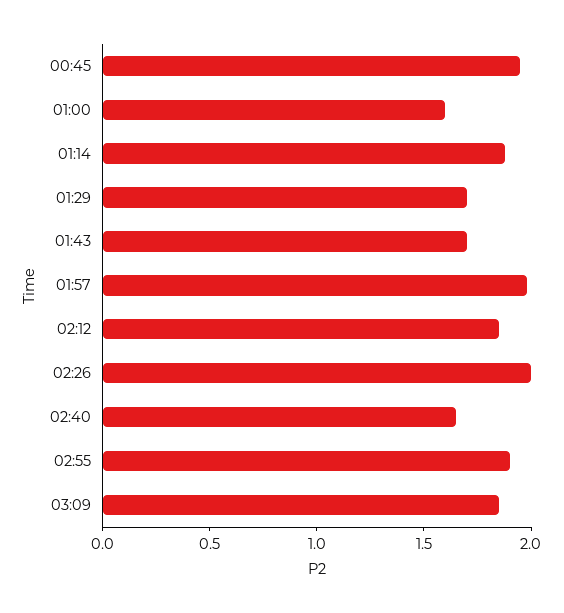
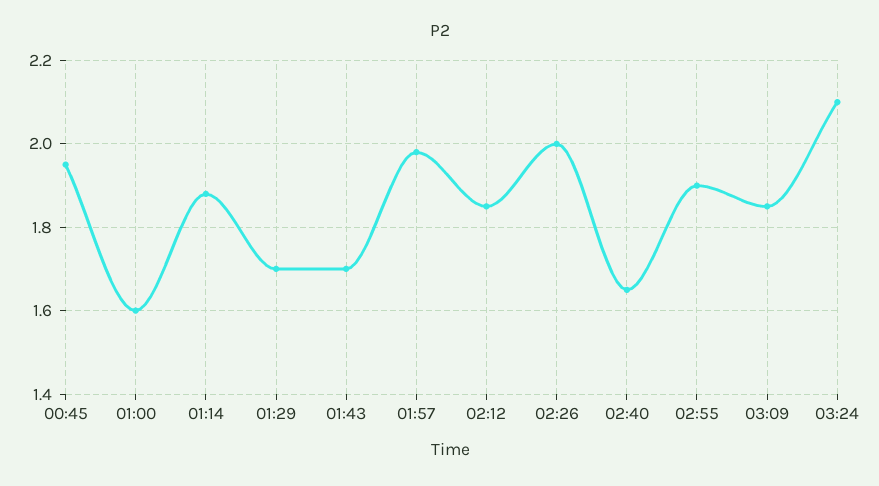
03:24: none -> 2.1

